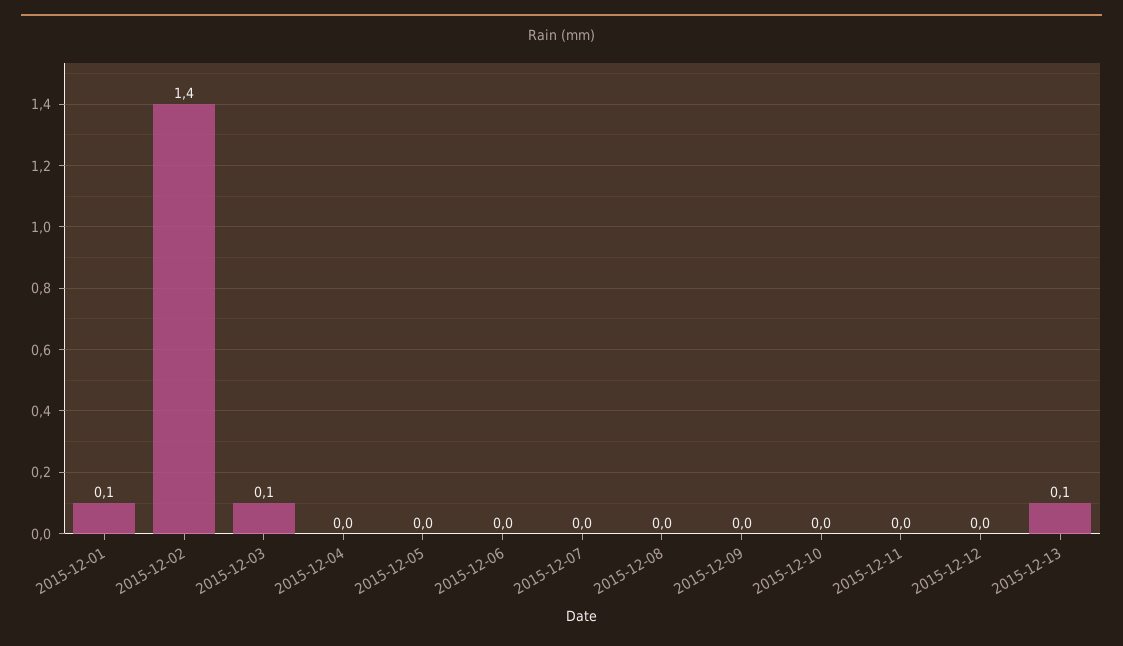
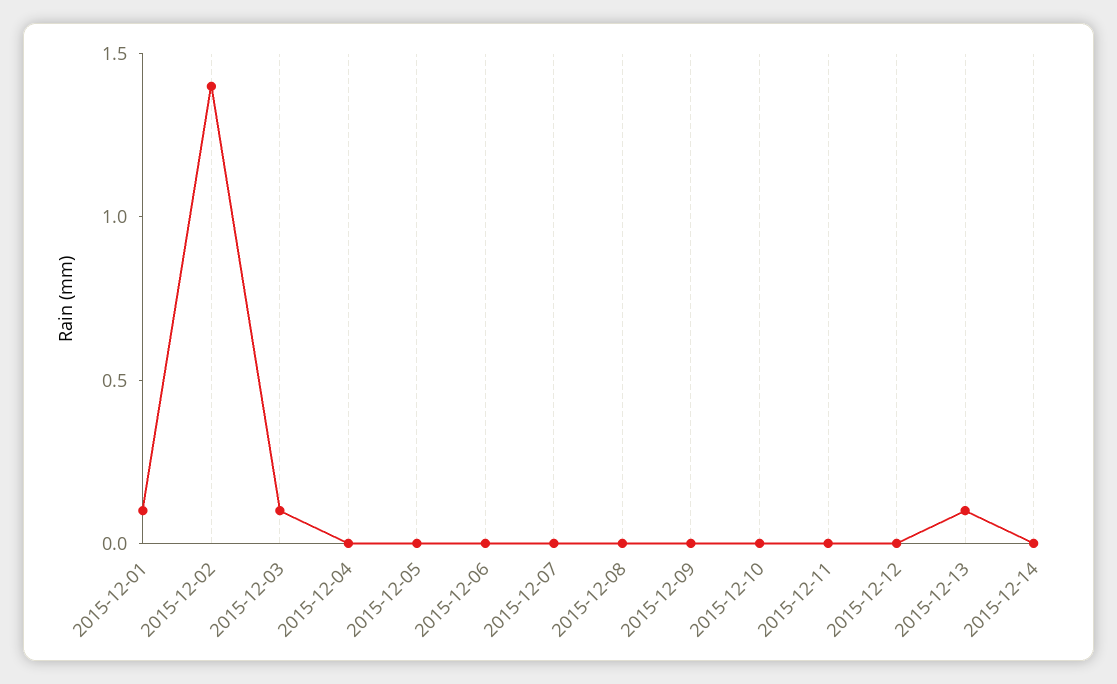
2015-12-14: none -> 0

